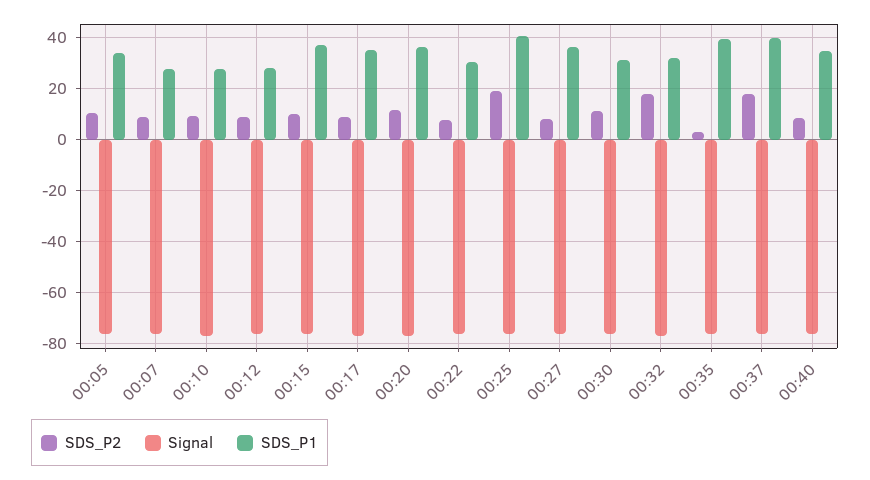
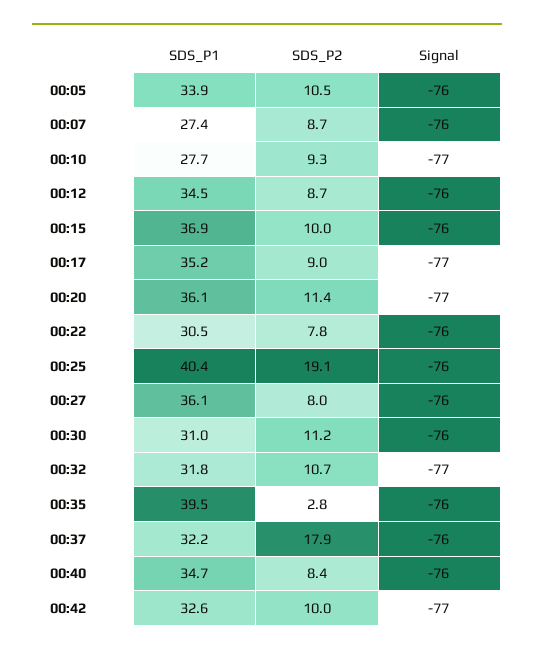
SDS_P1, 00:12: 27.5 -> 34.5
SDS_P2, 00:32: 17.5 -> 10.7
SDS_P1, 00:37: 40 -> 32.2
SDS_P1, 00:42: none -> 32.6
SDS_P2, 00:42: none -> 10
Signal, 00:42: none -> -77

